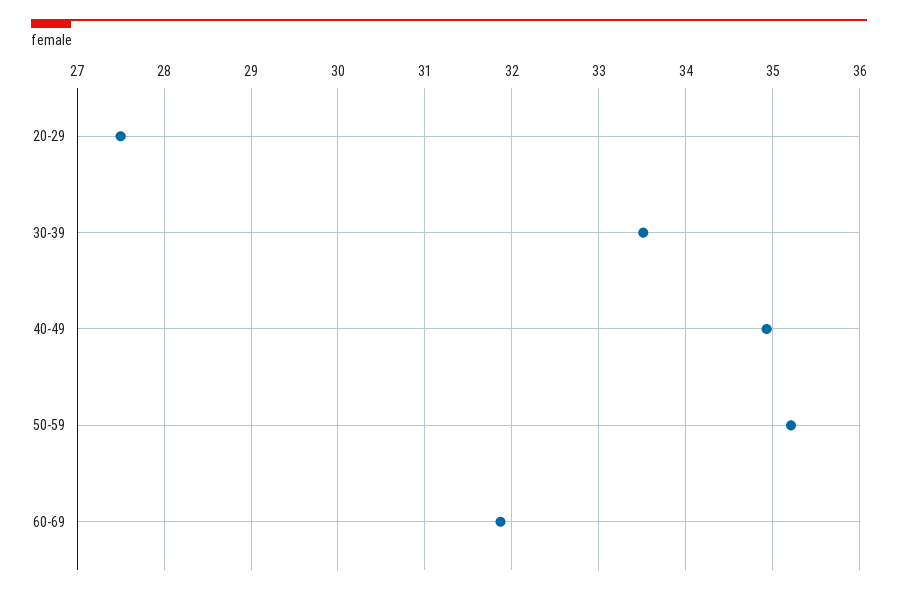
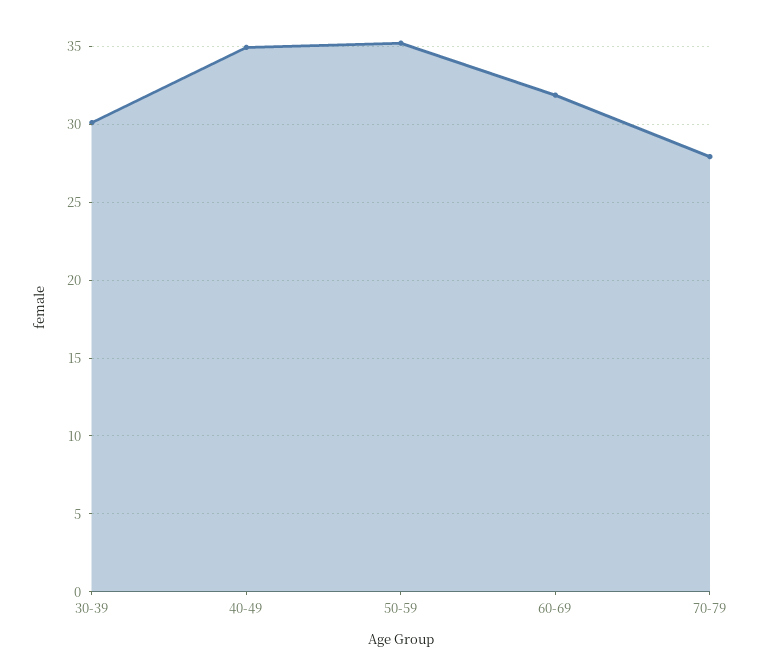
20-29: 27.5 -> none
30-39: 33.5 -> 30
70-79: none -> 28

